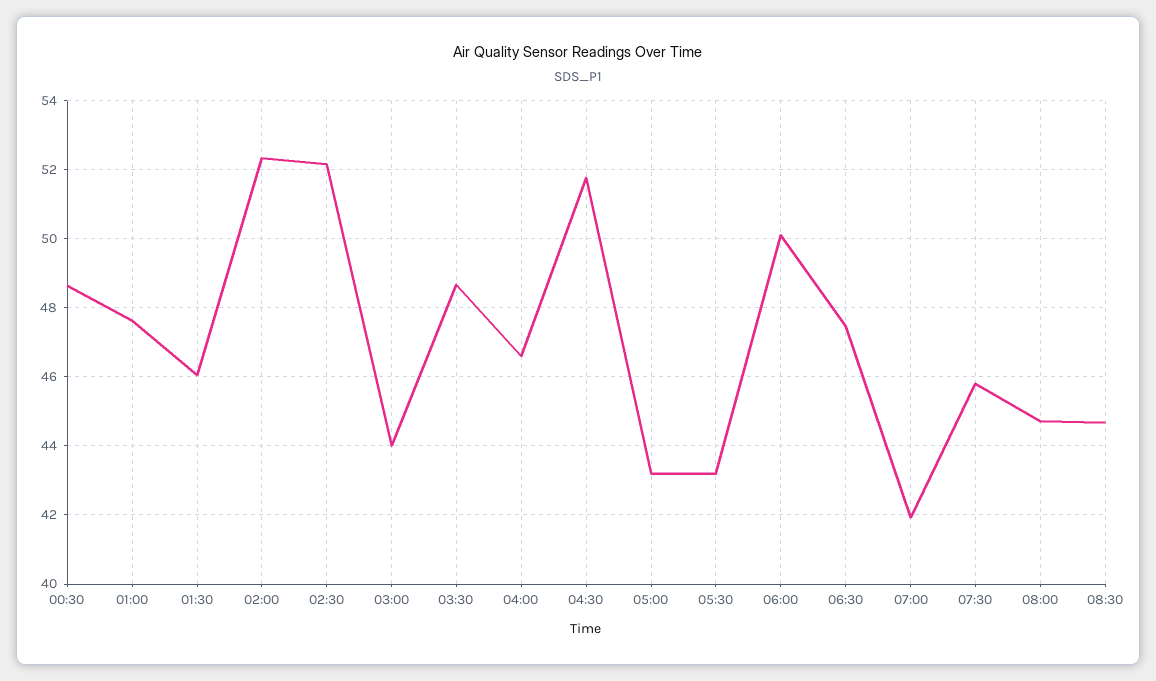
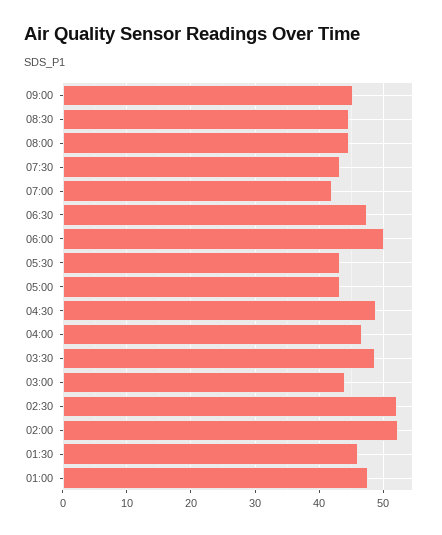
00:30: 48.6 -> none
04:30: 51.8 -> 49
07:30: 45.8 -> 43
09:00: none -> 45

